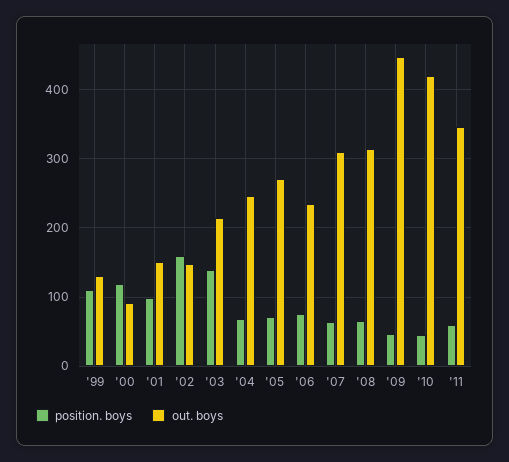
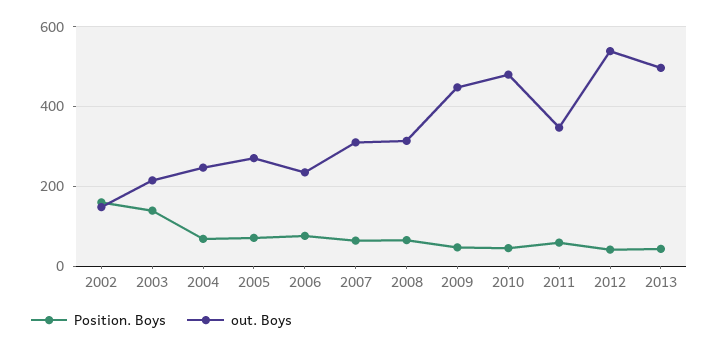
position. boys, '99: 110 -> none
out. boys, '99: 130 -> none
position. boys, '00: 120 -> none
out. boys, '00: 90 -> none
position. boys, '01: 100 -> none
out. boys, '01: 150 -> none
out. boys, '10: 420 -> 480
position. boys, 2012: none -> 40
out. boys, 2012: none -> 540
position. boys, 2013: none -> 40
out. boys, 2013: none -> 500

